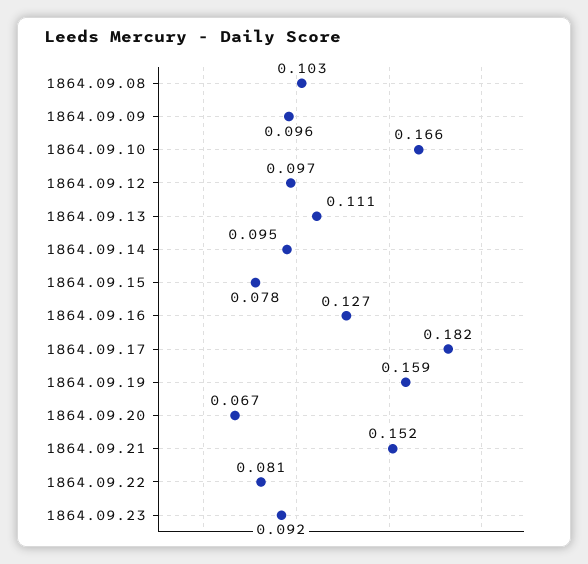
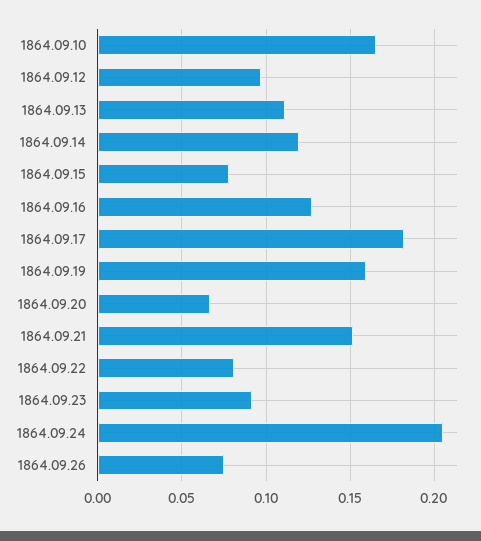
1864.09.08: 0.103 -> none
1864.09.09: 0.096 -> none
1864.09.14: 0.095 -> 0.12
1864.09.24: none -> 0.205
1864.09.26: none -> 0.075

